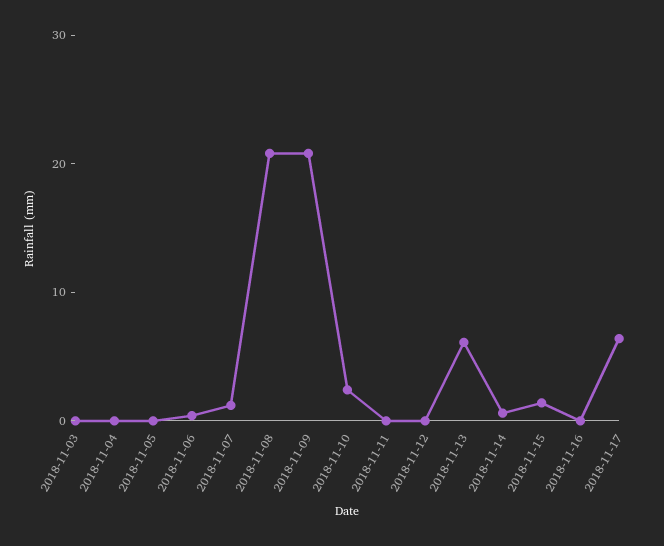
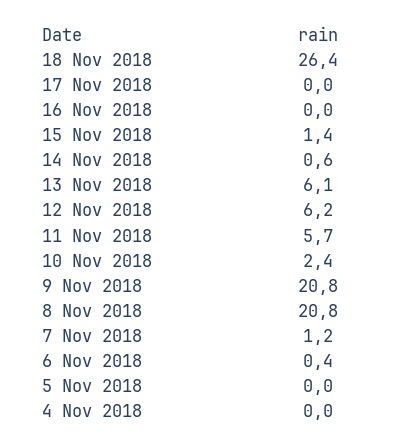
2018-11-03: 0 -> none
2018-11-11: 0 -> 5.7
2018-11-12: 0 -> 6.2
2018-11-17: 6 -> 0
18 Nov 2018: none -> 26.4

